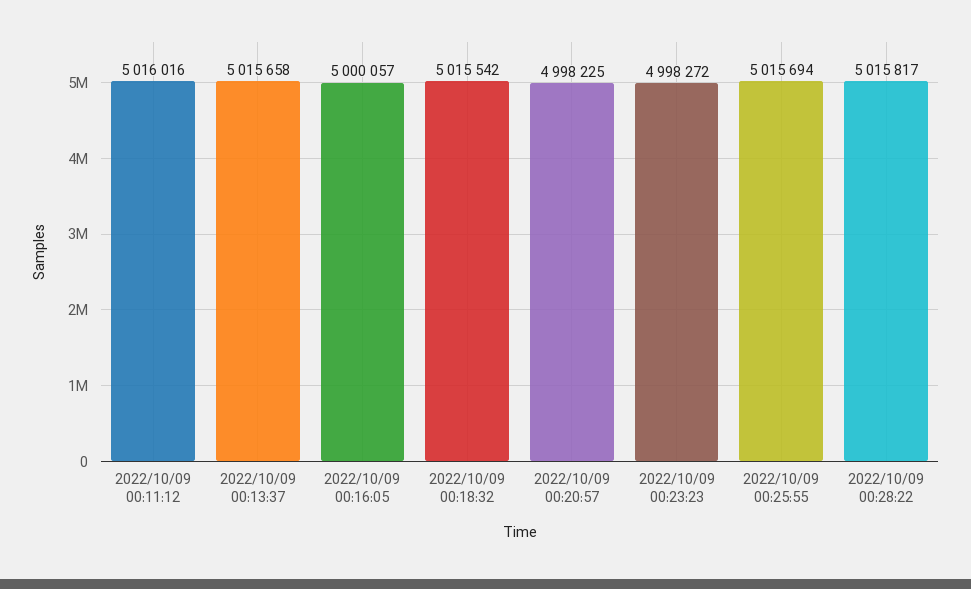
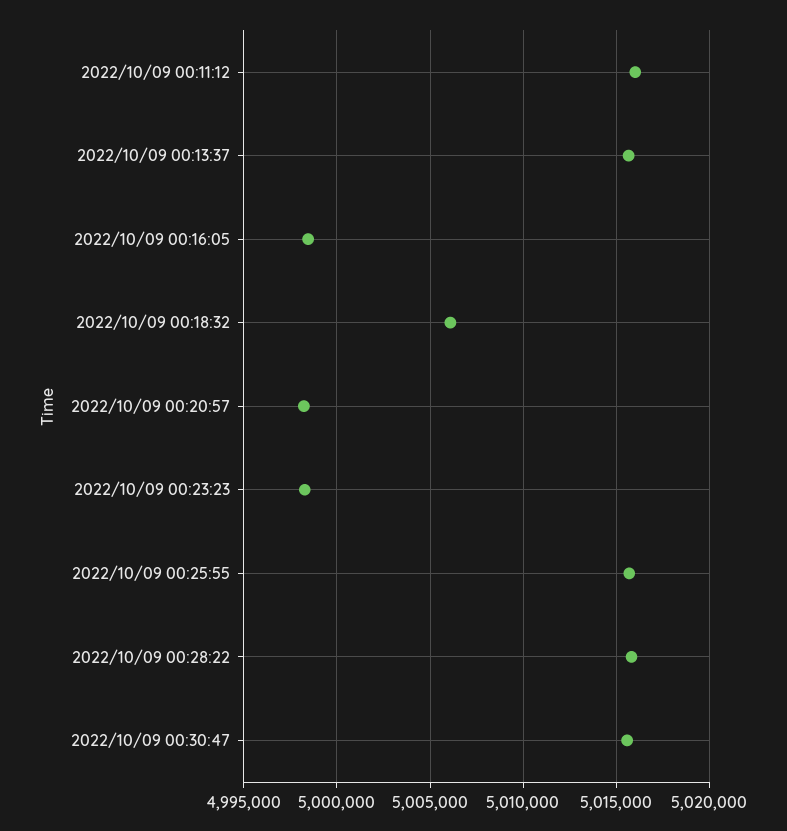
2022/10/09 00:16:05: 5000057 -> 4998500
2022/10/09 00:18:32: 5015542 -> 5006000
2022/10/09 00:30:47: none -> 5015500

